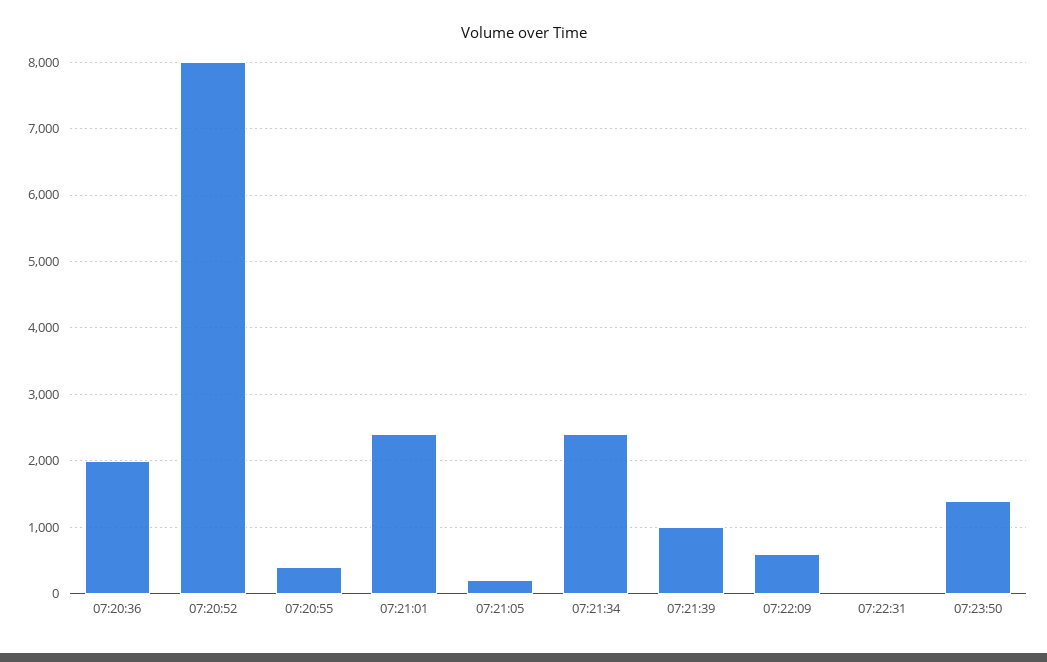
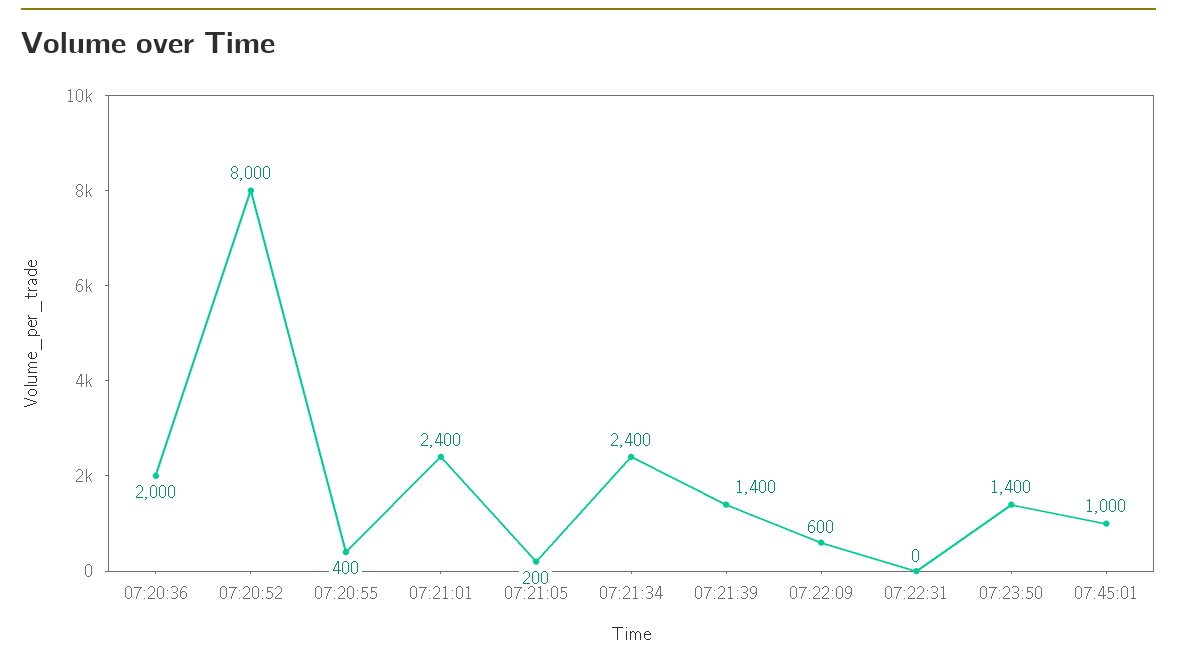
07:21:39: 1000 -> 1400
07:45:01: none -> 1000

